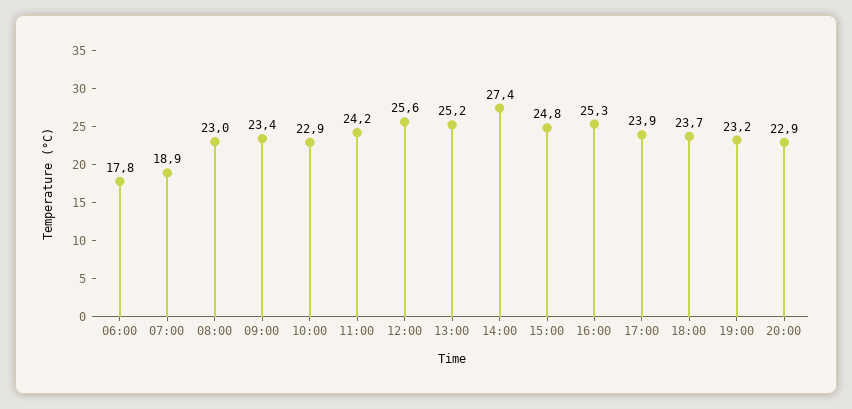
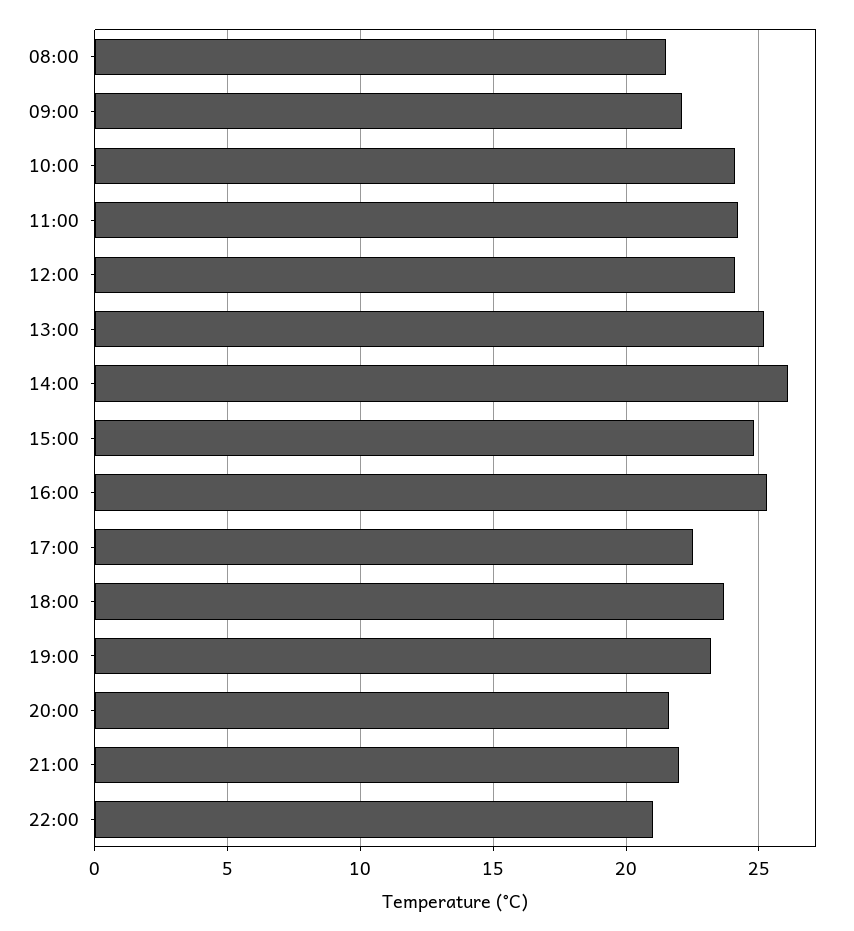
06:00: 17.8 -> none
07:00: 18.9 -> none
08:00: 23 -> 21.5
09:00: 23.4 -> 22
10:00: 22.9 -> 24
12:00: 25.6 -> 24
14:00: 27.4 -> 26
17:00: 23.9 -> 22.5
20:00: 22.9 -> 21.5
21:00: none -> 22
22:00: none -> 21

